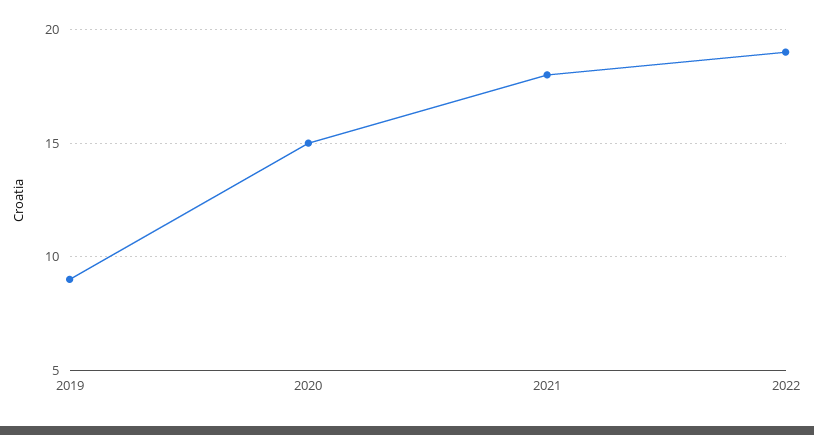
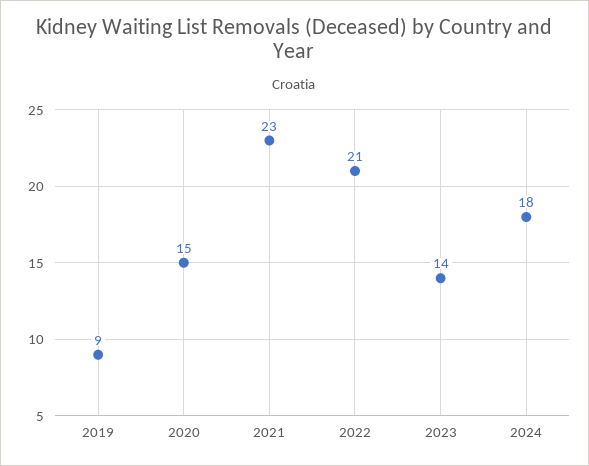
2021: 18 -> 23
2022: 19 -> 21
2023: none -> 14
2024: none -> 18

